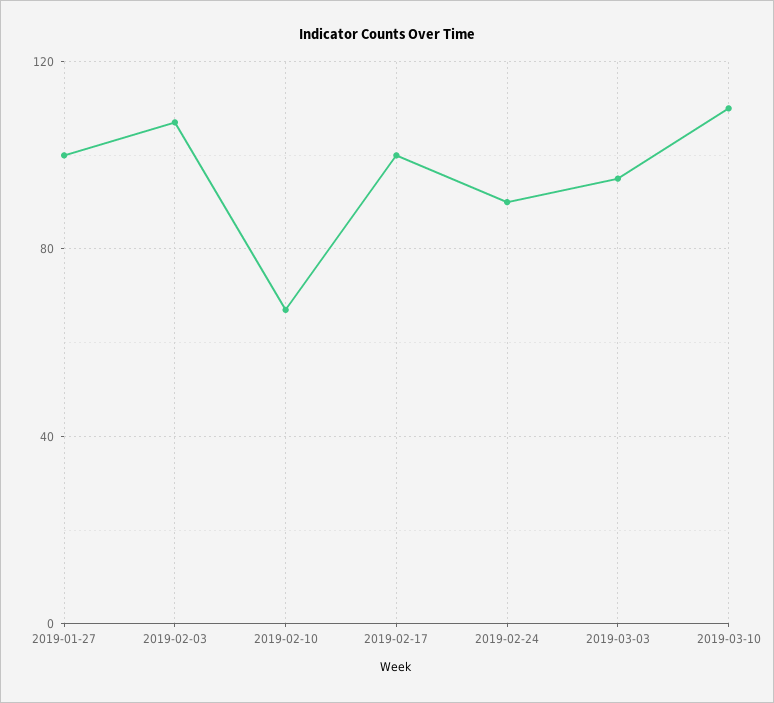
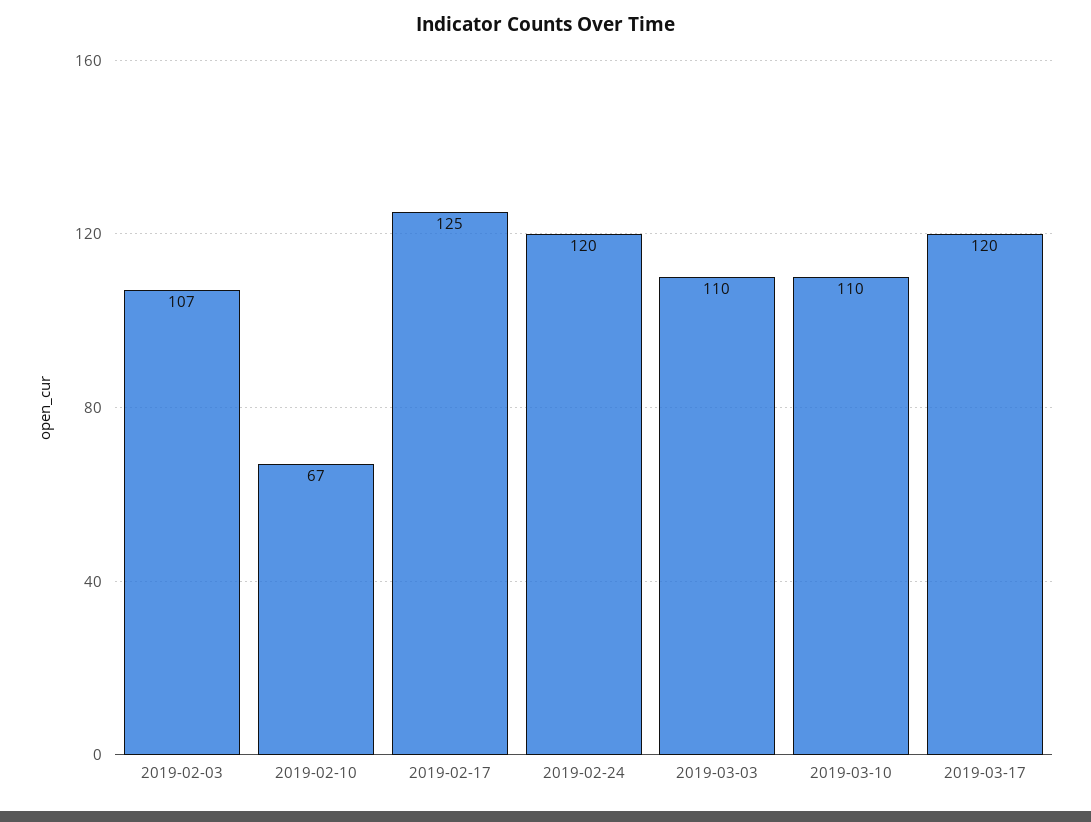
2019-01-27: 100 -> none
2019-02-17: 100 -> 125
2019-02-24: 90 -> 120
2019-03-03: 95 -> 110
2019-03-17: none -> 120

